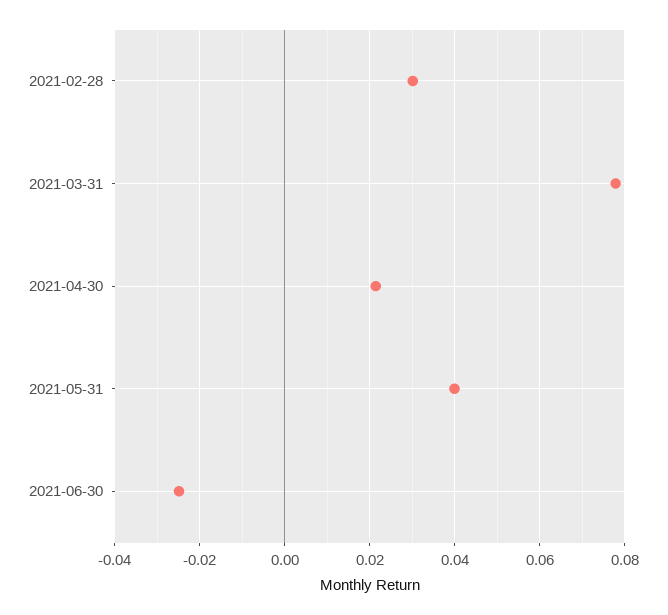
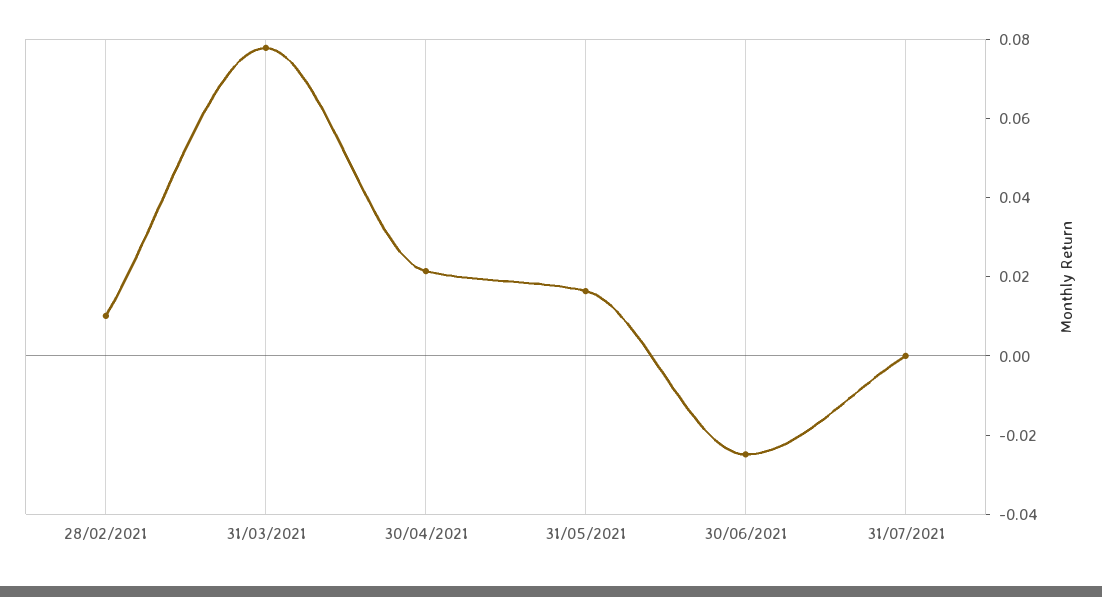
2021-02-28: 0.03 -> 0.01
2021-05-31: 0.04 -> 0.015
31/07/2021: none -> 0

